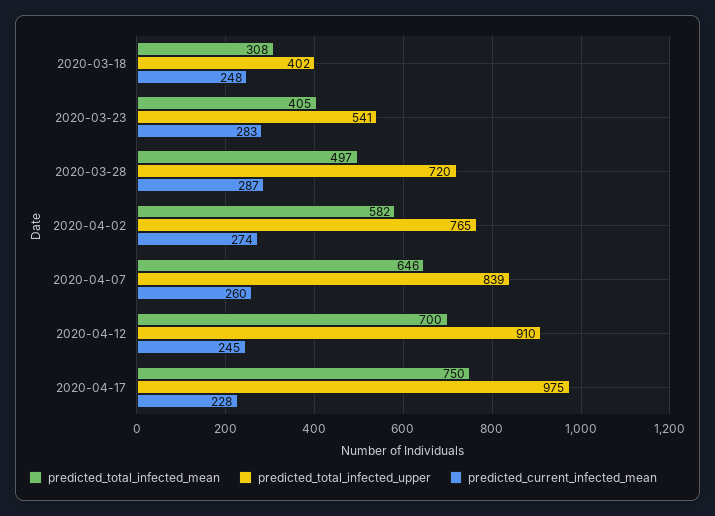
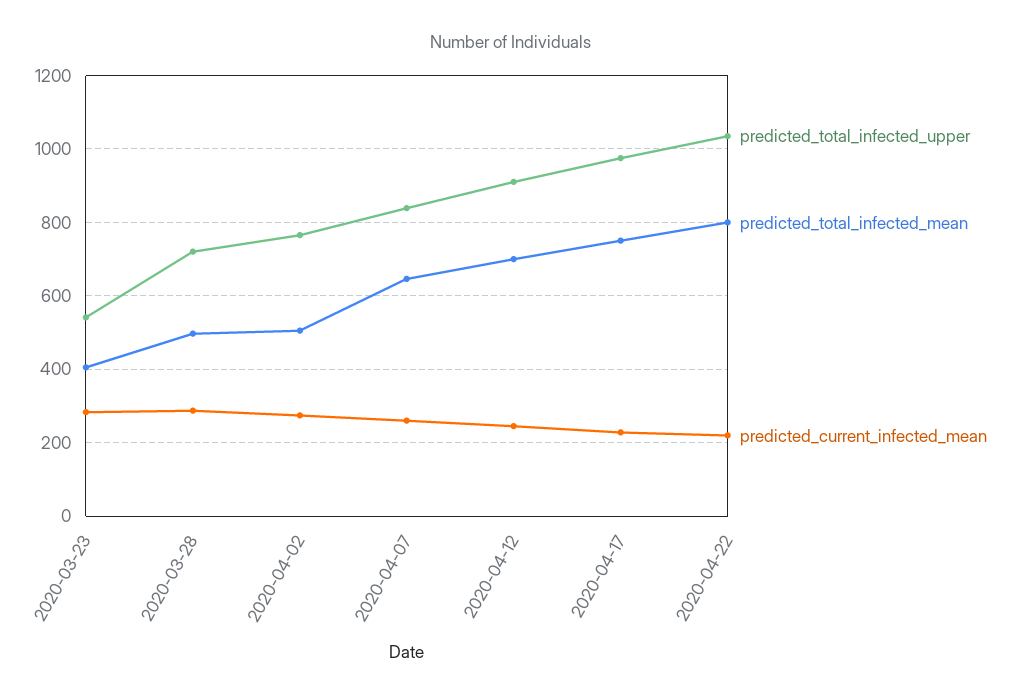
predicted_total_infected_mean, 2020-03-18: 308 -> none
predicted_total_infected_upper, 2020-03-18: 402 -> none
predicted_current_infected_mean, 2020-03-18: 248 -> none
predicted_total_infected_mean, 2020-04-02: 582 -> 500
predicted_total_infected_upper, 2020-04-22: none -> 1040
predicted_total_infected_mean, 2020-04-22: none -> 800
predicted_current_infected_mean, 2020-04-22: none -> 220

